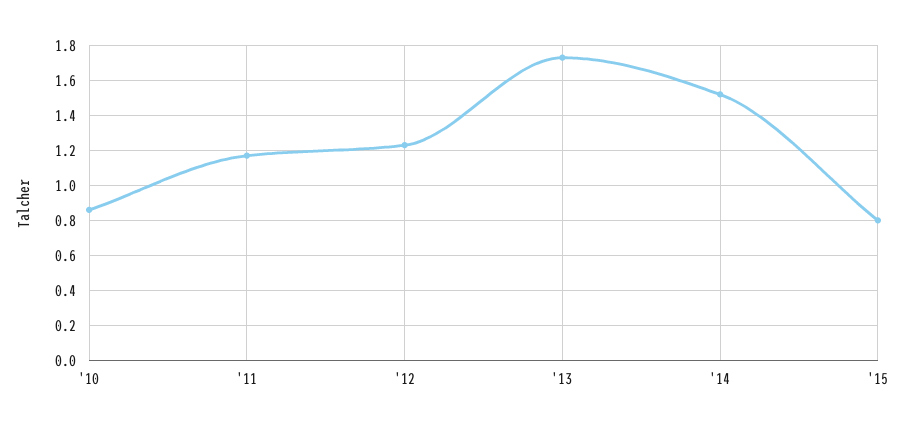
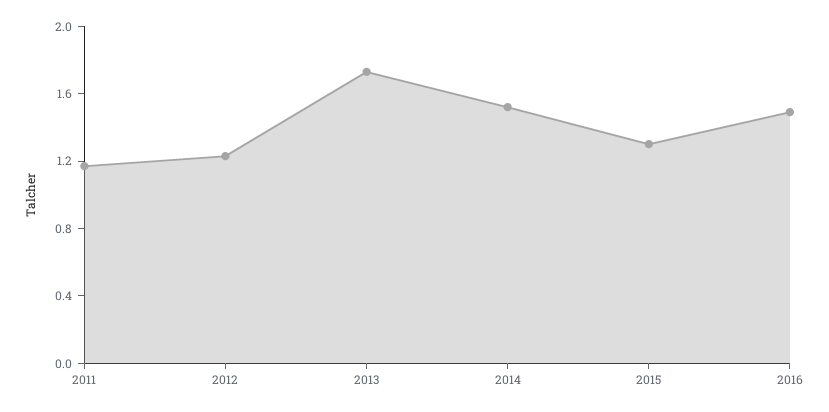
'10: 0.85 -> none
'15: 0.8 -> 1.3
2016: none -> 1.5

